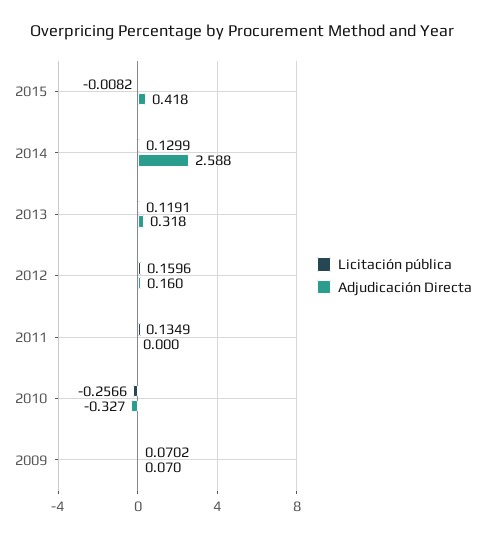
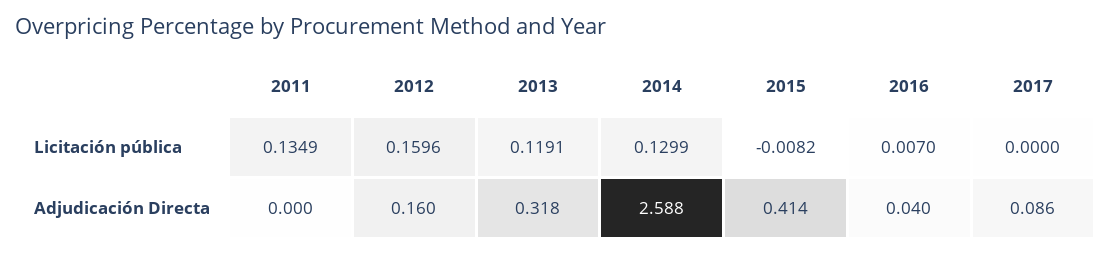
Adjudicación Directa, 2015: 0.418 -> 0.414
Licitación pública, 2010: -0.2566 -> none
Adjudicación Directa, 2010: -0.327 -> none
Licitación pública, 2009: 0.0702 -> none
Adjudicación Directa, 2009: 0.07 -> none
Licitación pública, 2016: none -> 0.007
Licitación pública, 2017: none -> 0
Adjudicación Directa, 2016: none -> 0.04
Adjudicación Directa, 2017: none -> 0.086

